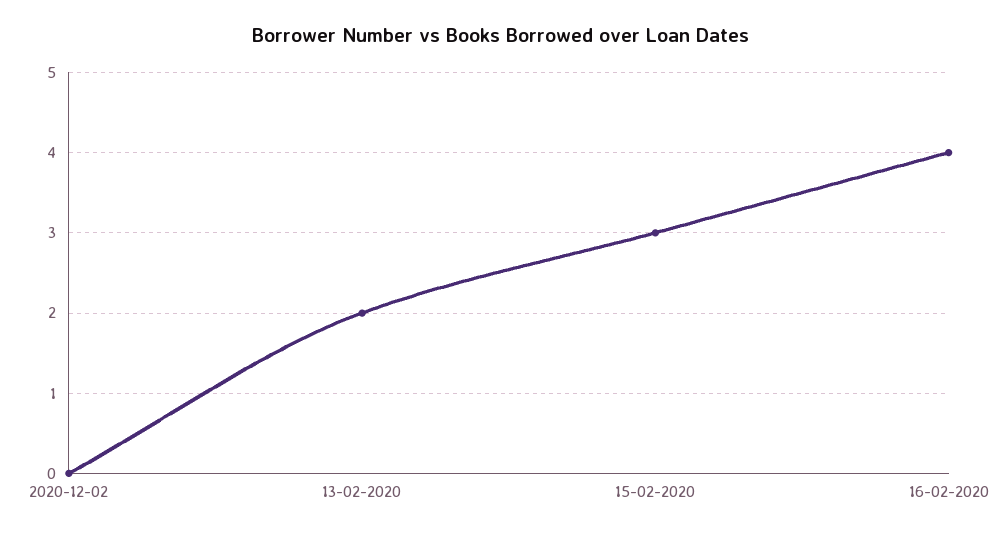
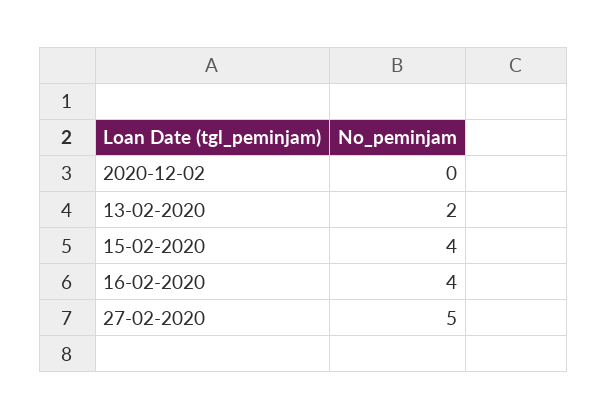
15-02-2020: 3 -> 4
27-02-2020: none -> 5

